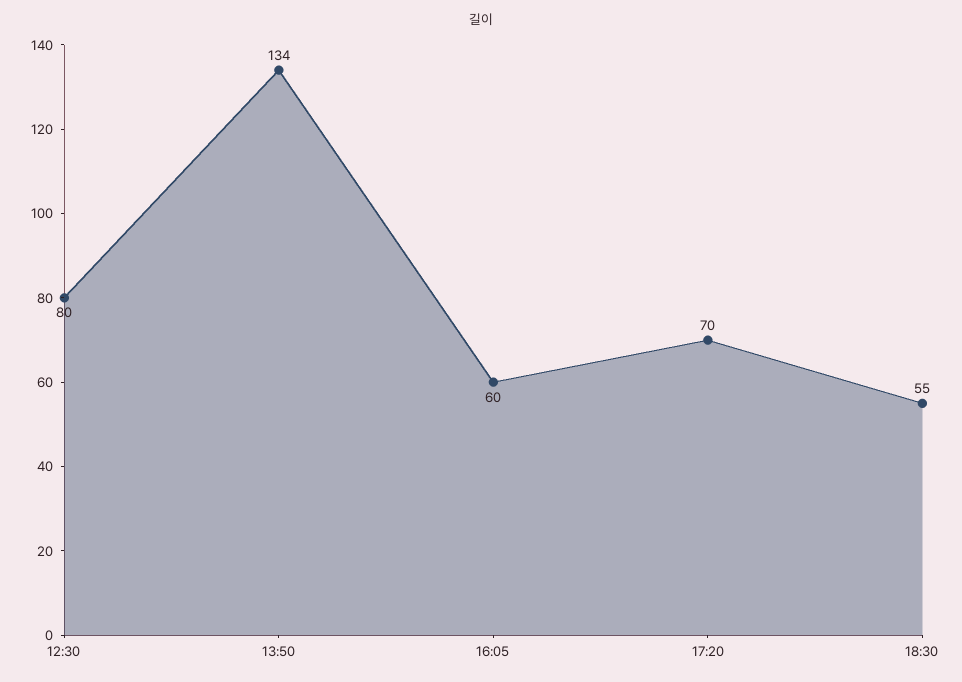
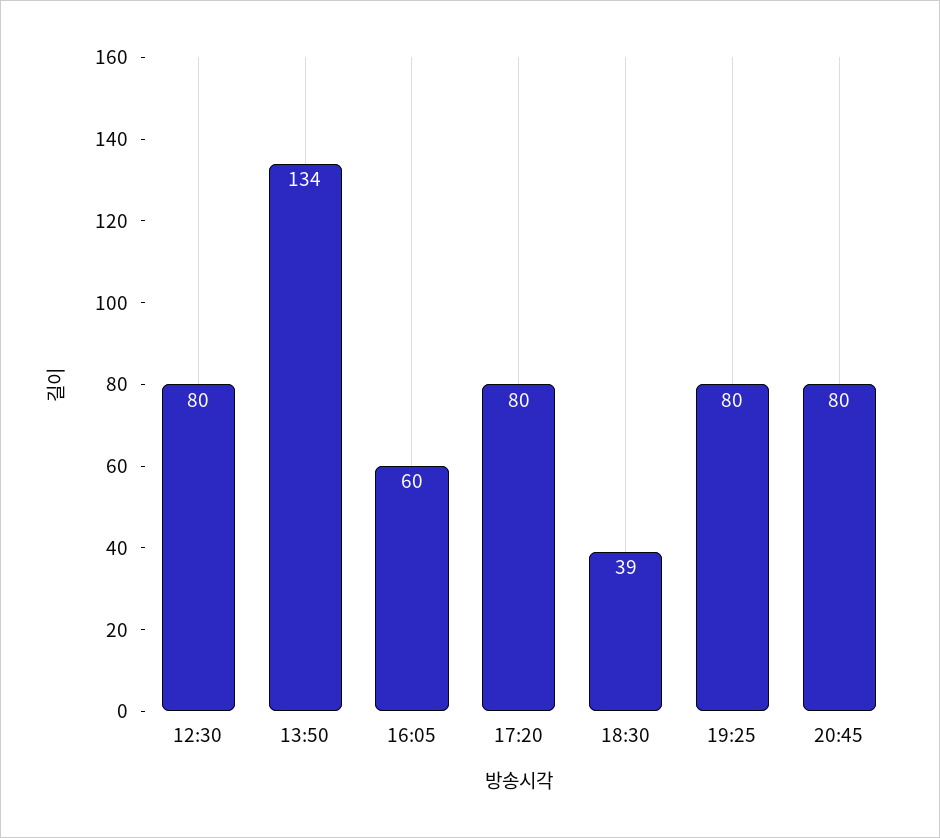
17:20: 70 -> 80
18:30: 55 -> 39
19:25: none -> 80
20:45: none -> 80

